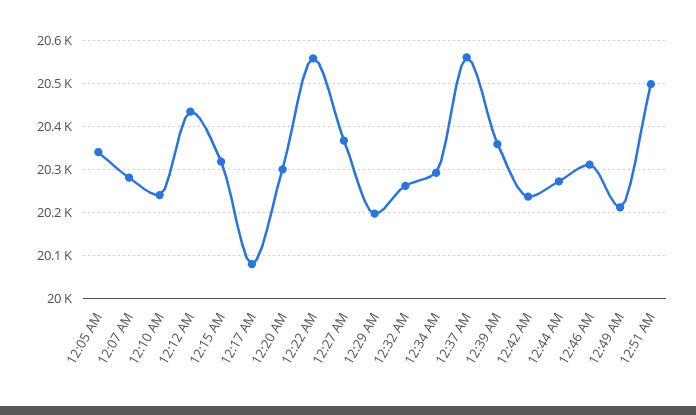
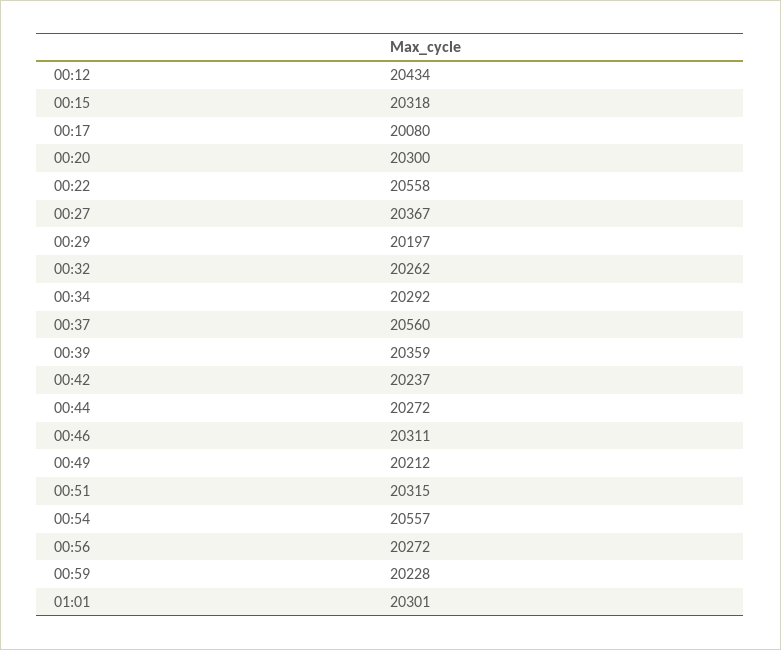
12:05 AM: 20340 -> none
12:07 AM: 20280 -> none
12:10 AM: 20240 -> none
12:51 AM: 20500 -> 20315
00:54: none -> 20557
00:56: none -> 20272
00:59: none -> 20228
01:01: none -> 20301

